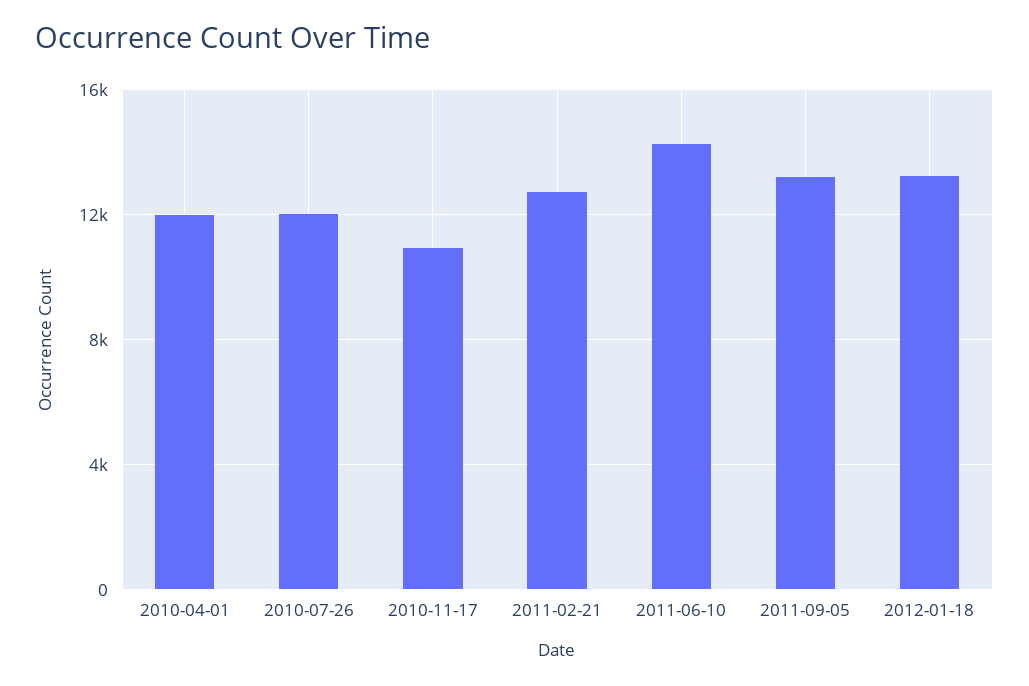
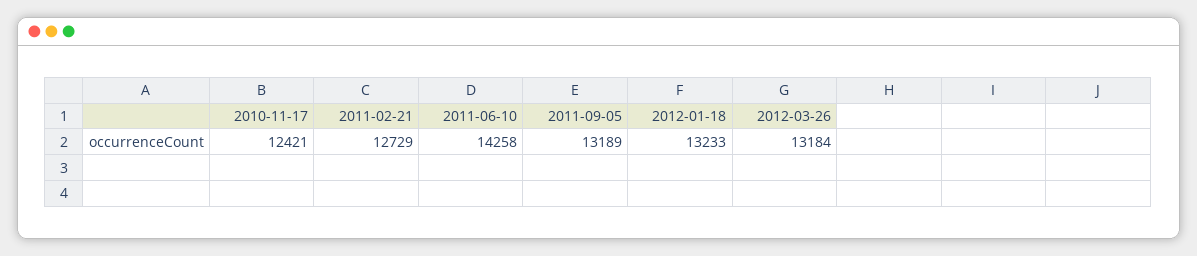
2010-04-01: 12000 -> none
2010-07-26: 12000 -> none
2010-11-17: 11000 -> 12421
2012-03-26: none -> 13184

